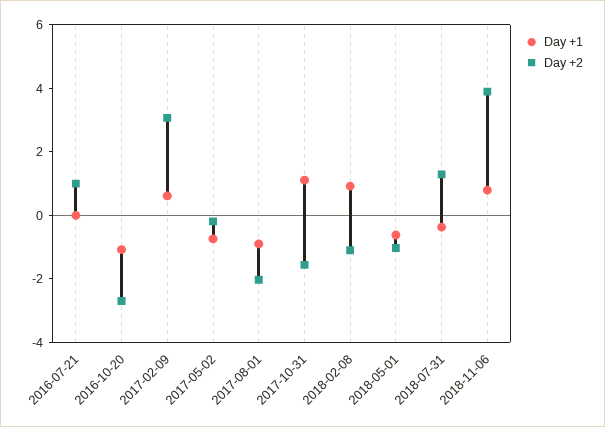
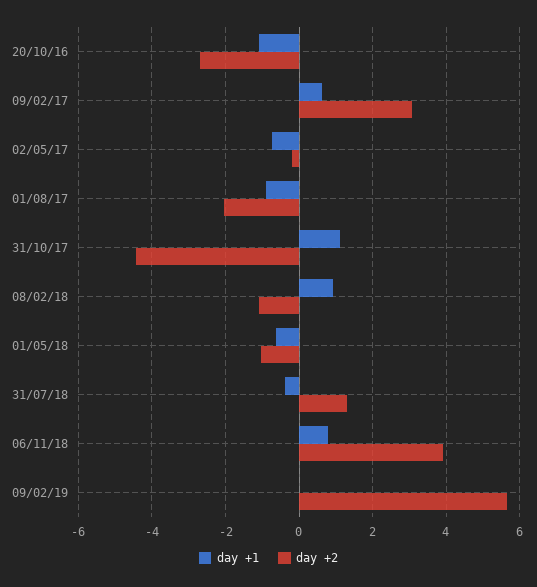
Day +1, 2016-07-21: 0 -> none
Day +2, 2016-07-21: 1 -> none
Day +2, 2017-10-31: -1.5 -> -4.4
Day +1, 09/02/19: none -> 0
Day +2, 09/02/19: none -> 5.6

